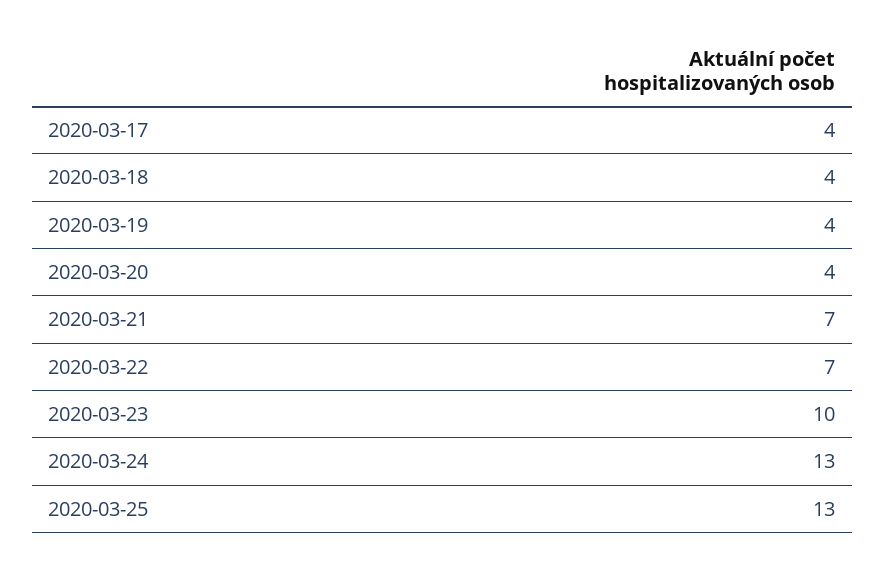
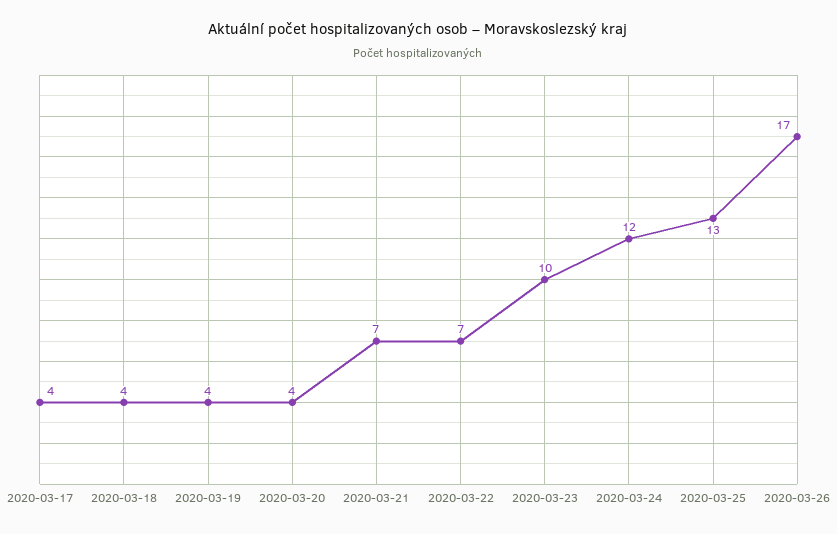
2020-03-24: 13 -> 12
2020-03-26: none -> 17

